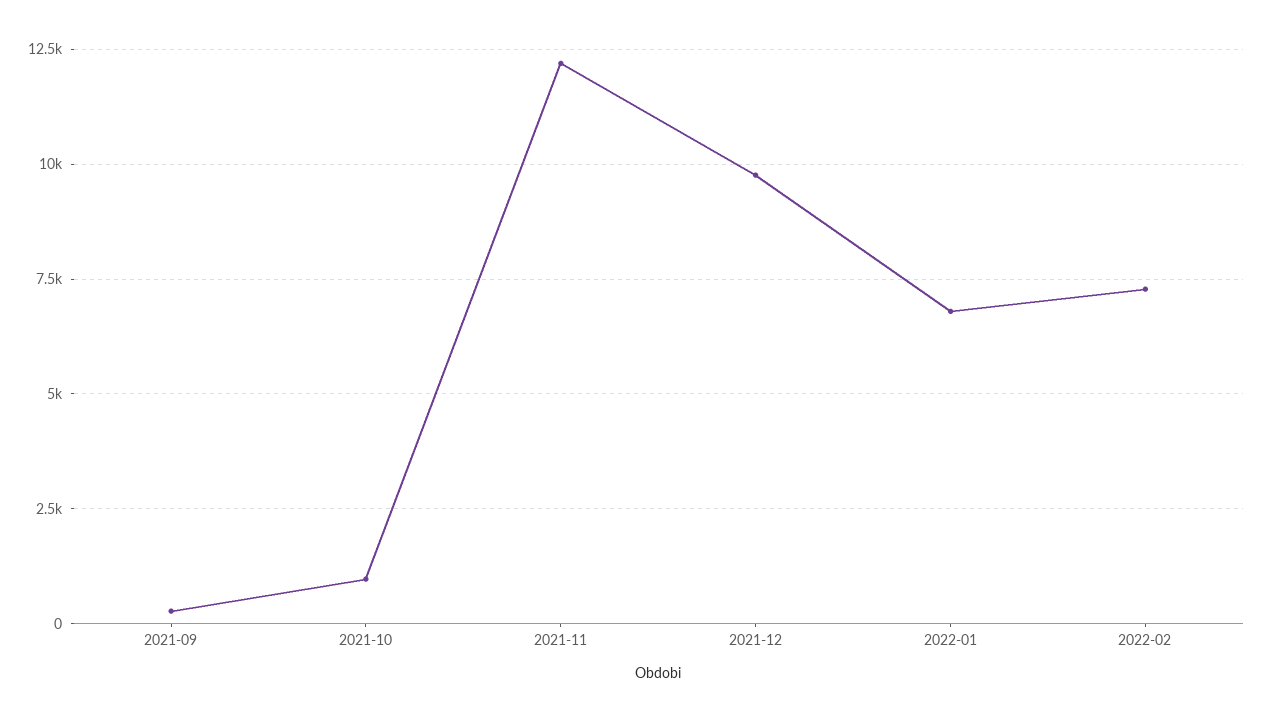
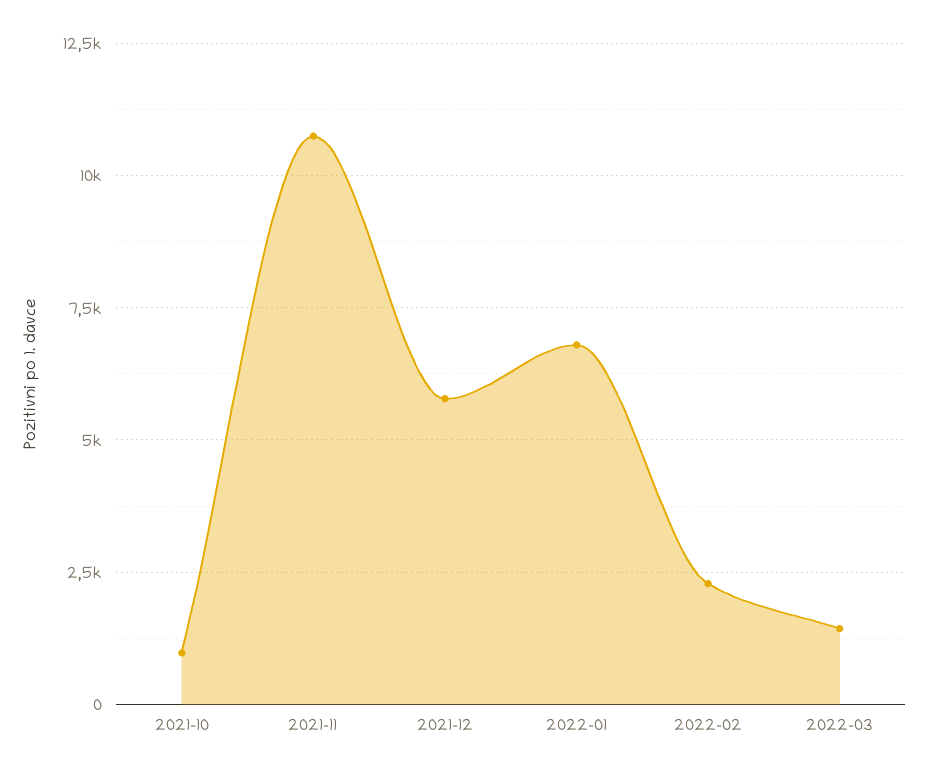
2021-09: 250 -> none
2021-11: 12250 -> 10750
2021-12: 9750 -> 5750
2022-02: 7250 -> 2250
2022-03: none -> 1500

